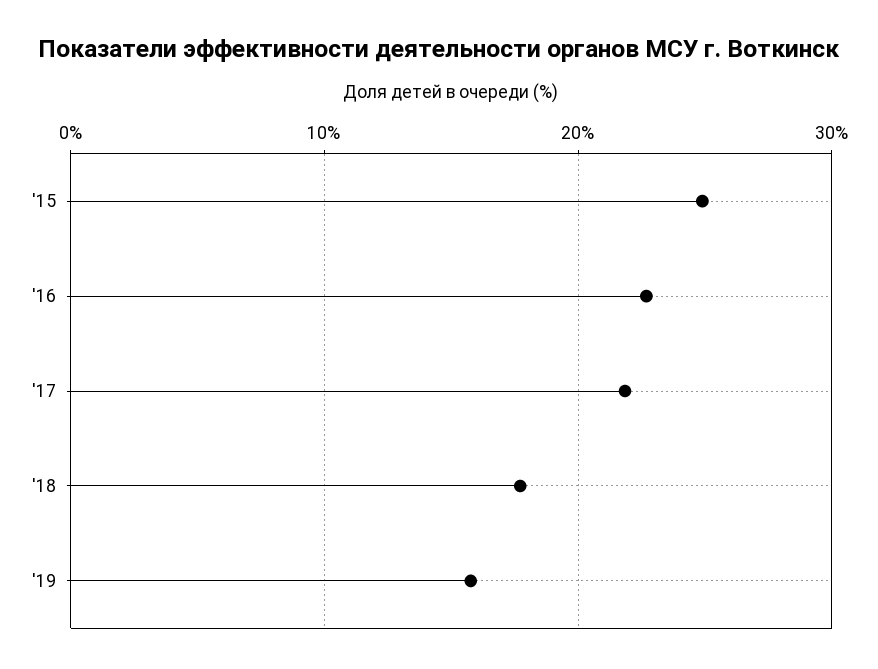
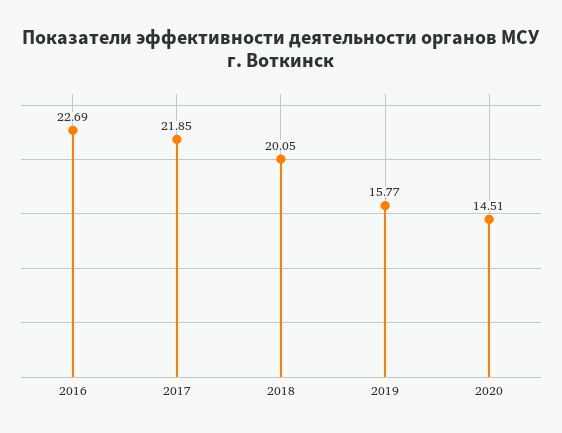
'15: 25 -> none
'18: 18 -> 20.05
2020: none -> 14.51

